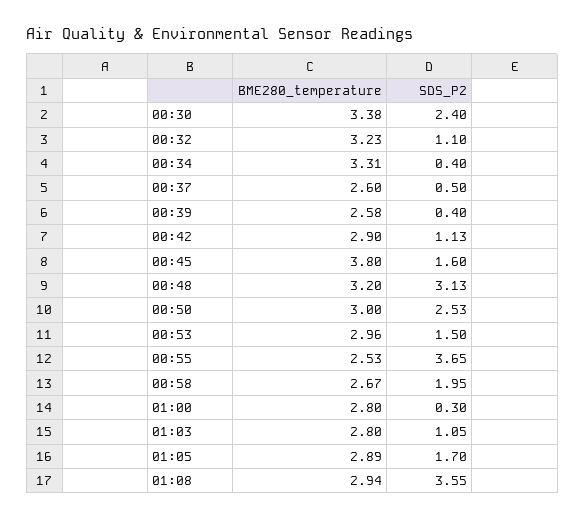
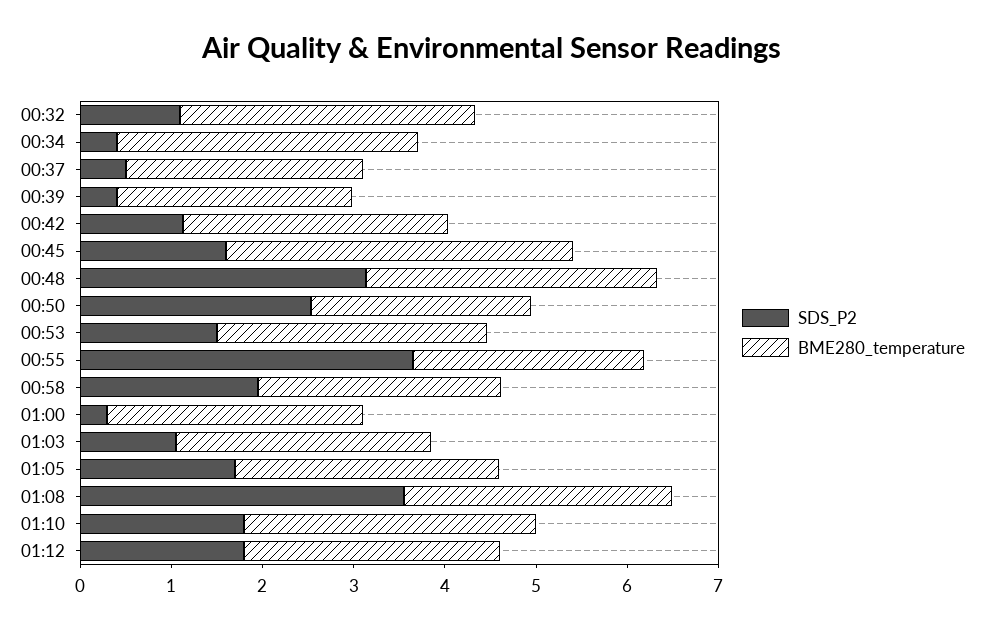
BME280_temperature, 00:30: 3.38 -> none
SDS_P2, 00:30: 2.4 -> none
BME280_temperature, 00:50: 3 -> 2.4
SDS_P2, 01:10: none -> 1.8
BME280_temperature, 01:10: none -> 3.2
SDS_P2, 01:12: none -> 1.8
BME280_temperature, 01:12: none -> 2.8

